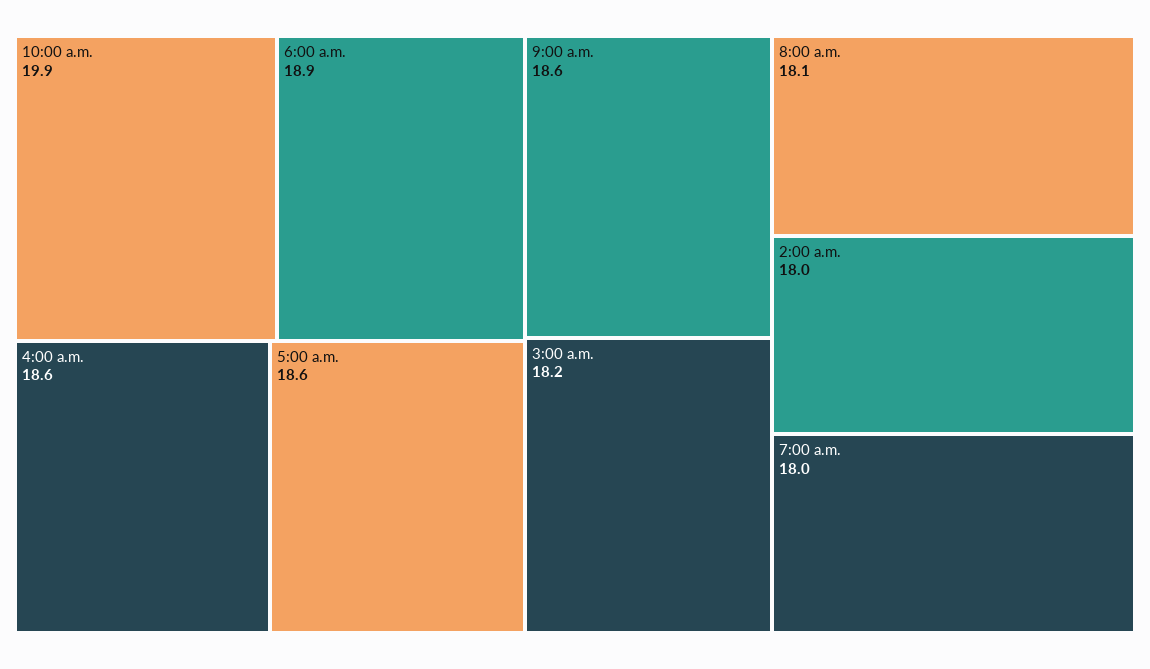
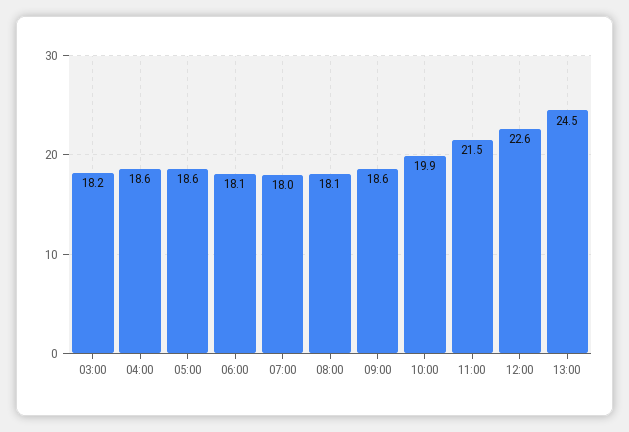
6:00 a.m.: 18.9 -> 18.1
2:00 a.m.: 18 -> none
11:00: none -> 21.5
12:00: none -> 22.6
13:00: none -> 24.5

